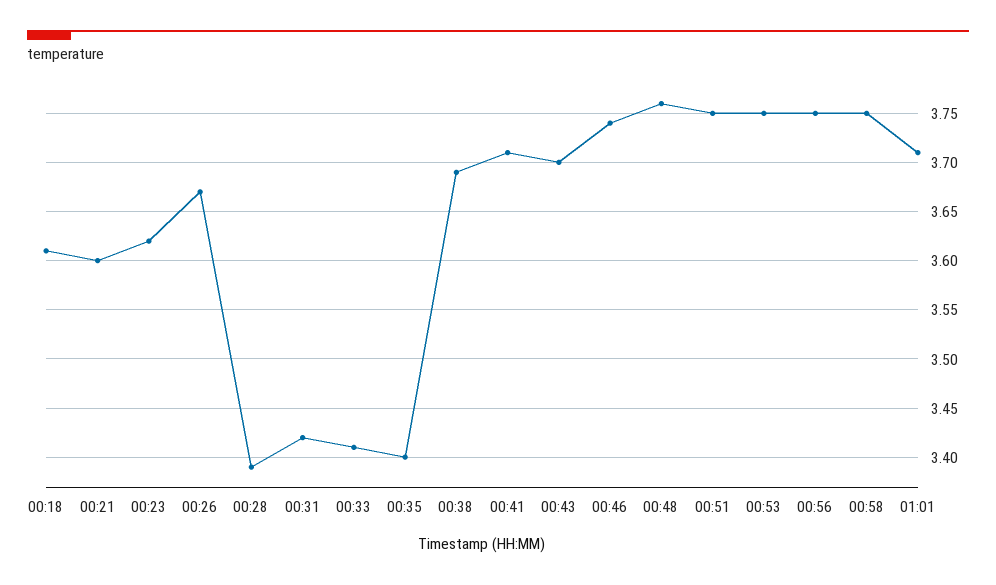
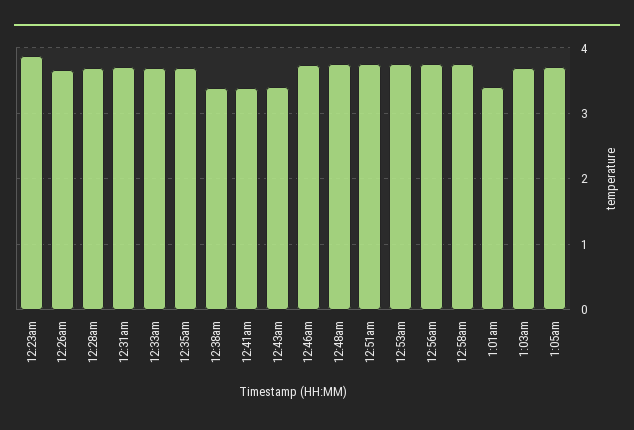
00:18: 3.61 -> none
00:21: 3.6 -> none
00:23: 3.62 -> 3.9
00:28: 3.39 -> 3.7
00:31: 3.42 -> 3.7
00:33: 3.41 -> 3.7
00:35: 3.4 -> 3.7
00:38: 3.69 -> 3.4
00:41: 3.71 -> 3.4
00:43: 3.7 -> 3.4
01:01: 3.71 -> 3.4
1:03am: none -> 3.7
1:05am: none -> 3.7

